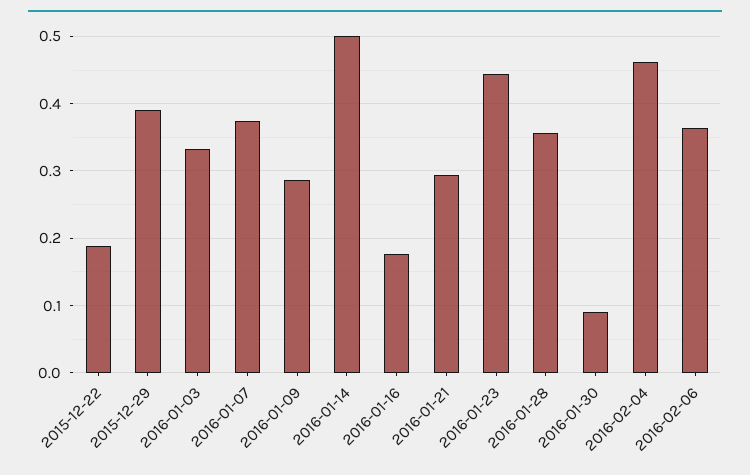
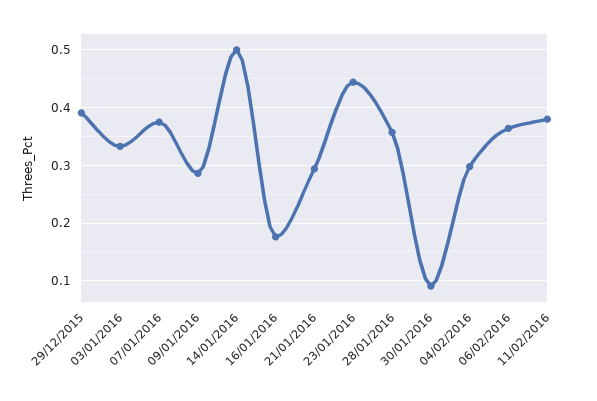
2015-12-22: 0.19 -> none
2016-02-04: 0.46 -> 0.3
11/02/2016: none -> 0.38

